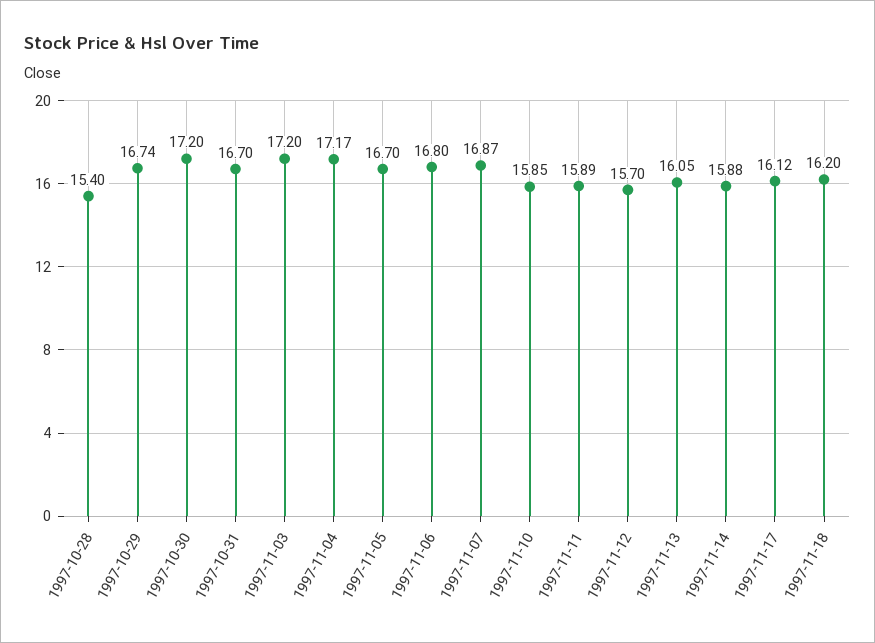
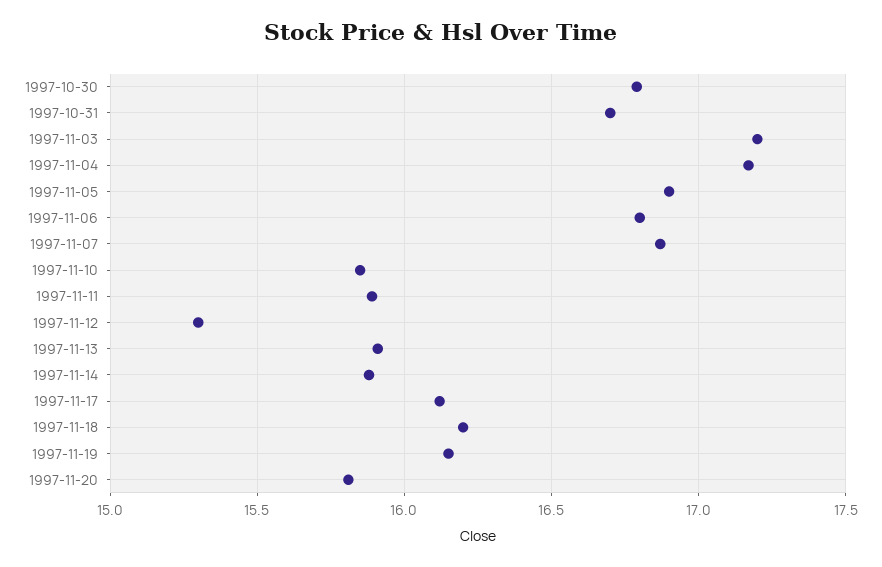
1997-10-28: 15.4 -> none
1997-10-29: 16.74 -> none
1997-10-30: 17.2 -> 16.8
1997-11-05: 16.7 -> 16.9
1997-11-12: 15.7 -> 15.3
1997-11-13: 16.05 -> 15.9
1997-11-19: none -> 16.15
1997-11-20: none -> 15.8

